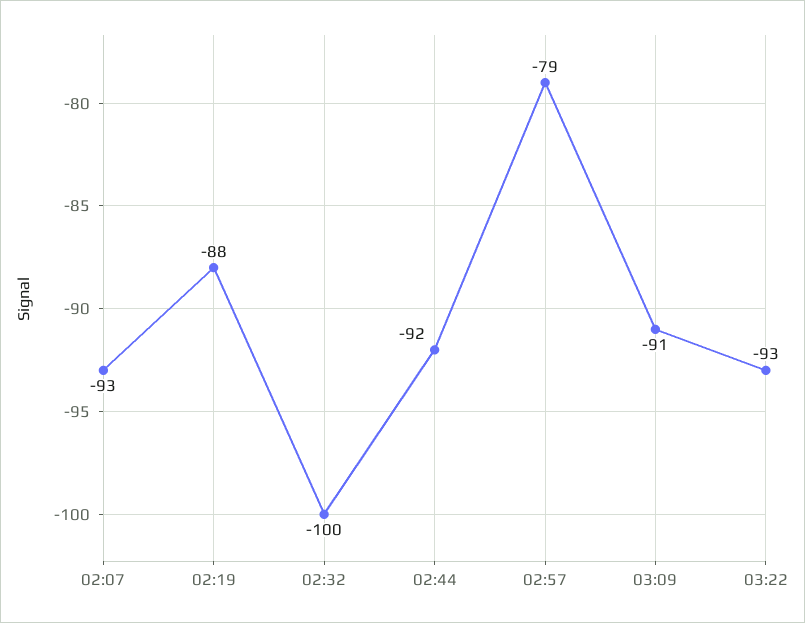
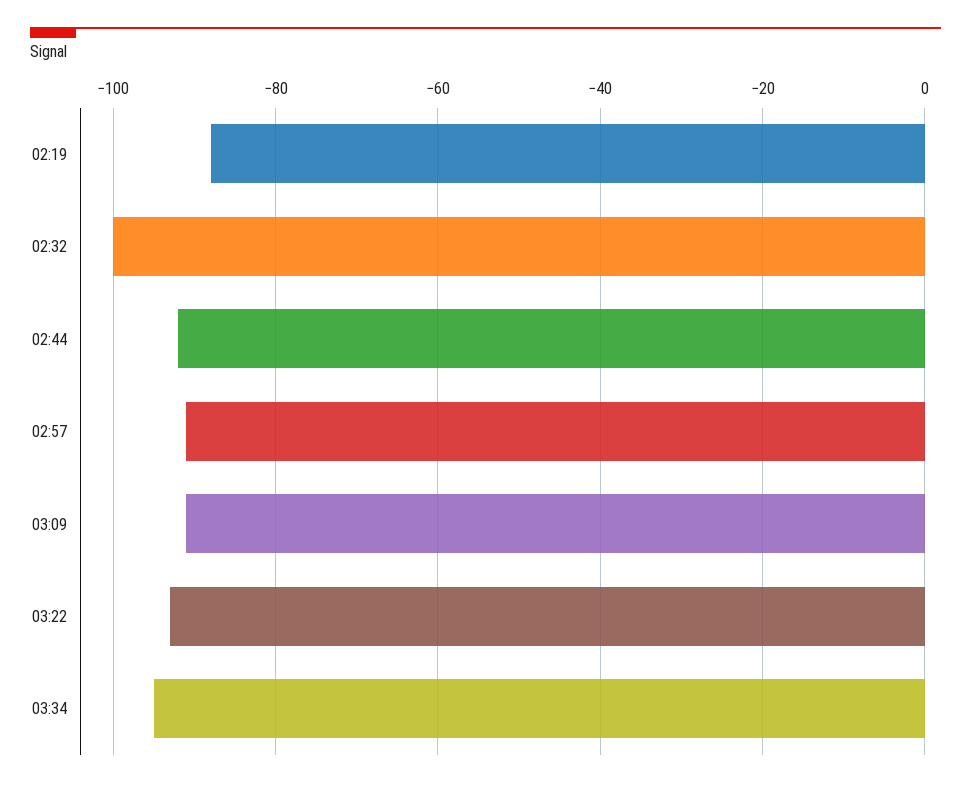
02:07: -93 -> none
02:57: -79 -> -90
03:34: none -> -95

